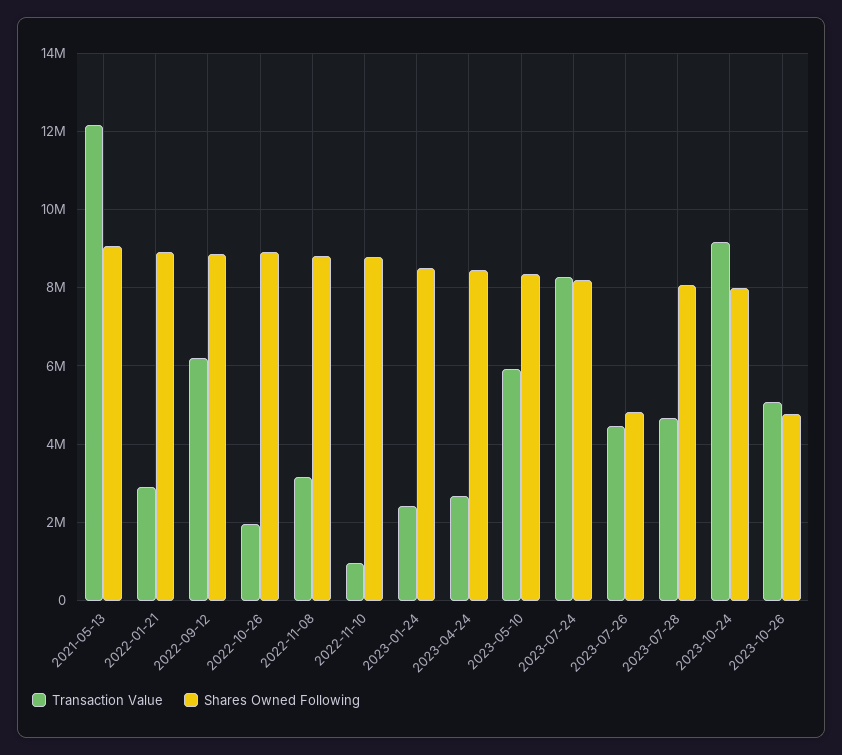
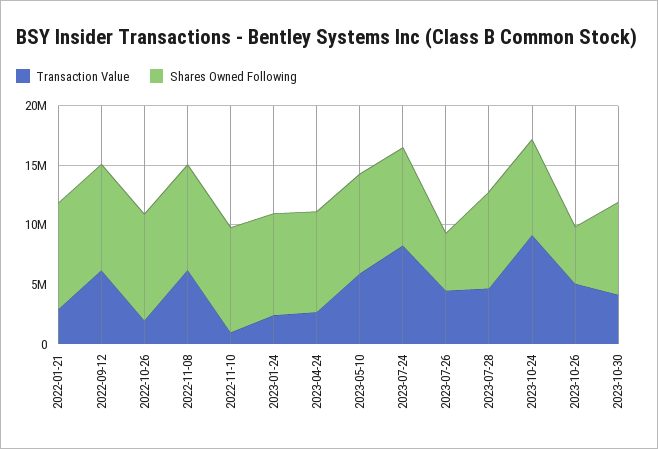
Transaction Value, 2021-05-13: 12200000 -> none
Shares Owned Following, 2021-05-13: 9000000 -> none
Transaction Value, 2022-11-08: 3200000 -> 6000000
Transaction Value, 2023-10-30: none -> 4000000
Shares Owned Following, 2023-10-30: none -> 8000000

